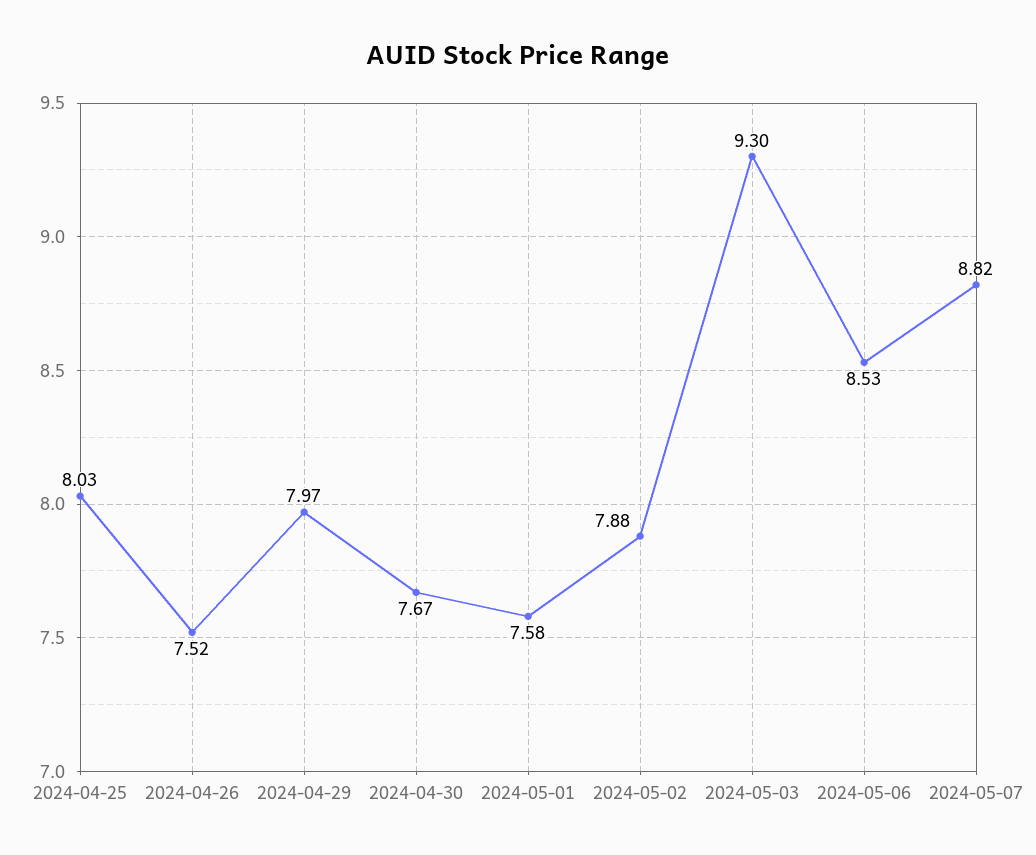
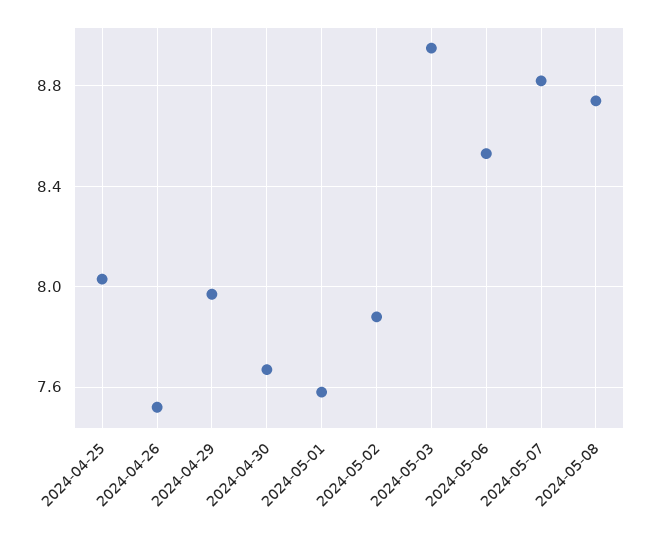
2024-05-03: 9.3 -> 8.95
2024-05-08: none -> 8.75

